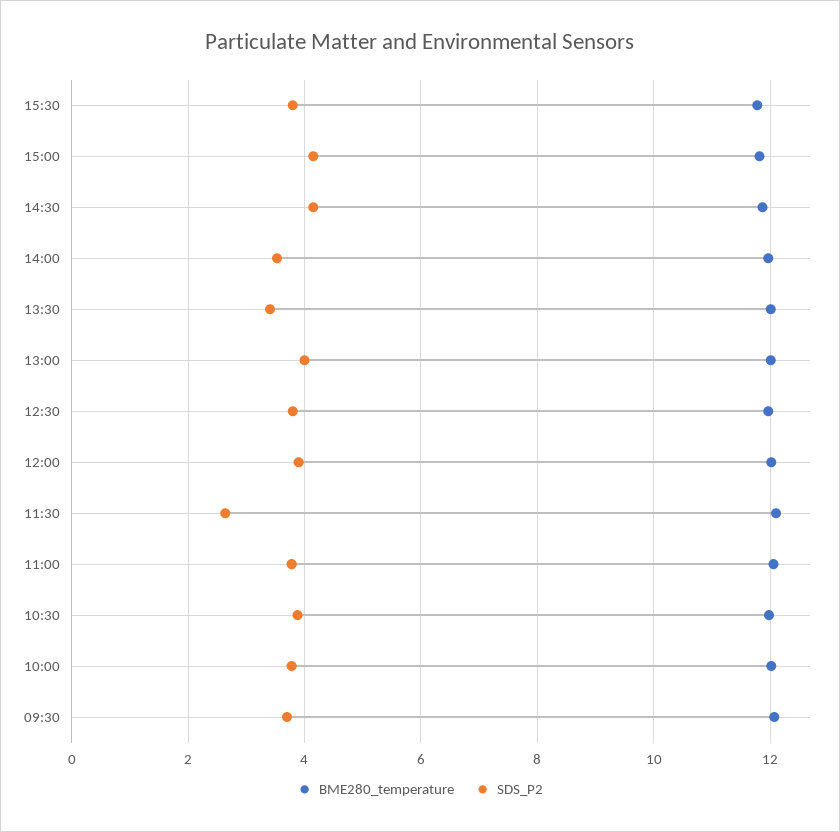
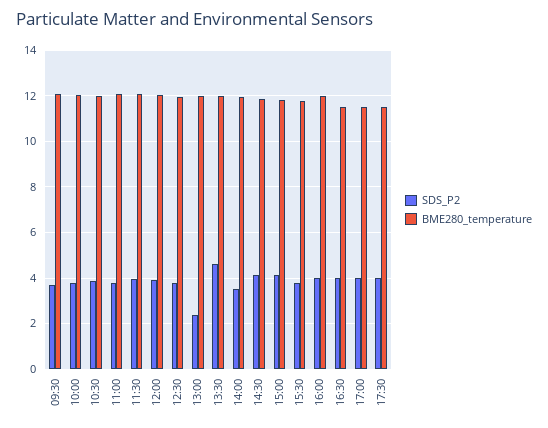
SDS_P2, 13:30: 3.4 -> 4.5
SDS_P2, 13:00: 4 -> 2.5
SDS_P2, 11:30: 2.6 -> 4
SDS_P2, 16:00: none -> 4
BME280_temperature, 16:00: none -> 12
SDS_P2, 16:30: none -> 4
BME280_temperature, 16:30: none -> 11.5
SDS_P2, 17:00: none -> 4
BME280_temperature, 17:00: none -> 11.5
SDS_P2, 17:30: none -> 4
BME280_temperature, 17:30: none -> 11.5

